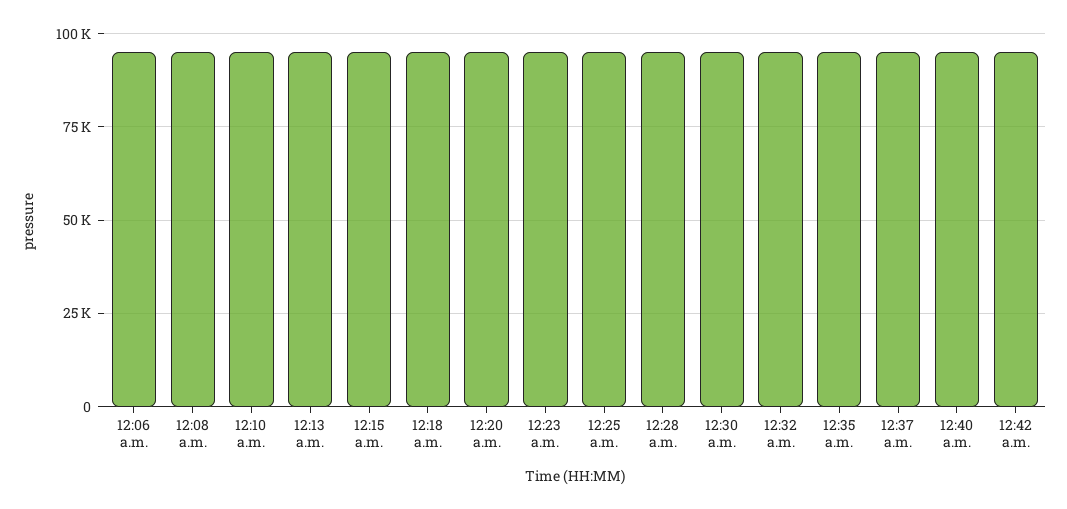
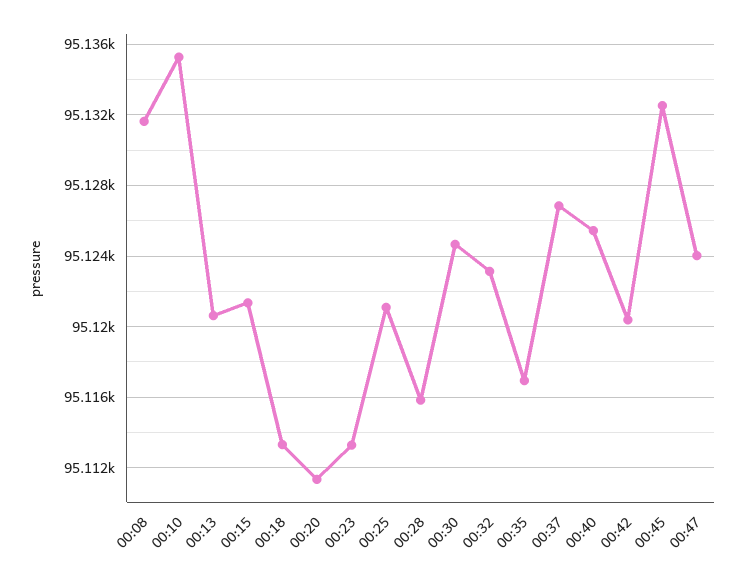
12:06 a.m.: 95000 -> none
00:45: none -> 95132.5
00:47: none -> 95124

